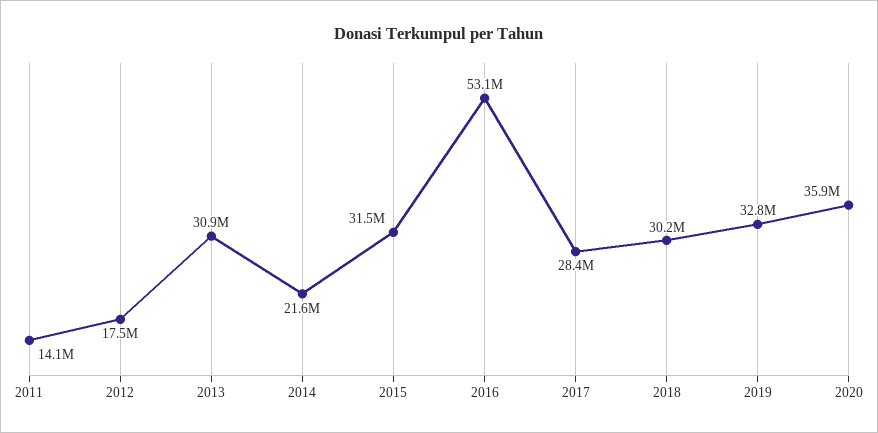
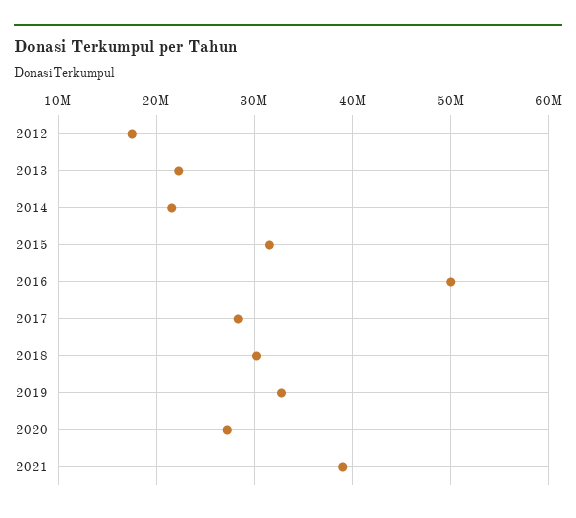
2011: 14100000 -> none
2013: 30900000 -> 22000000
2016: 53100000 -> 50000000
2020: 35900000 -> 27000000
2021: none -> 39000000

